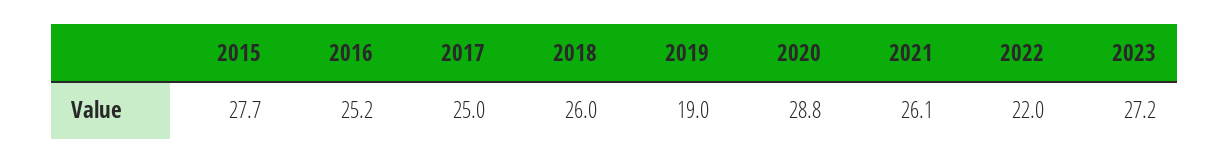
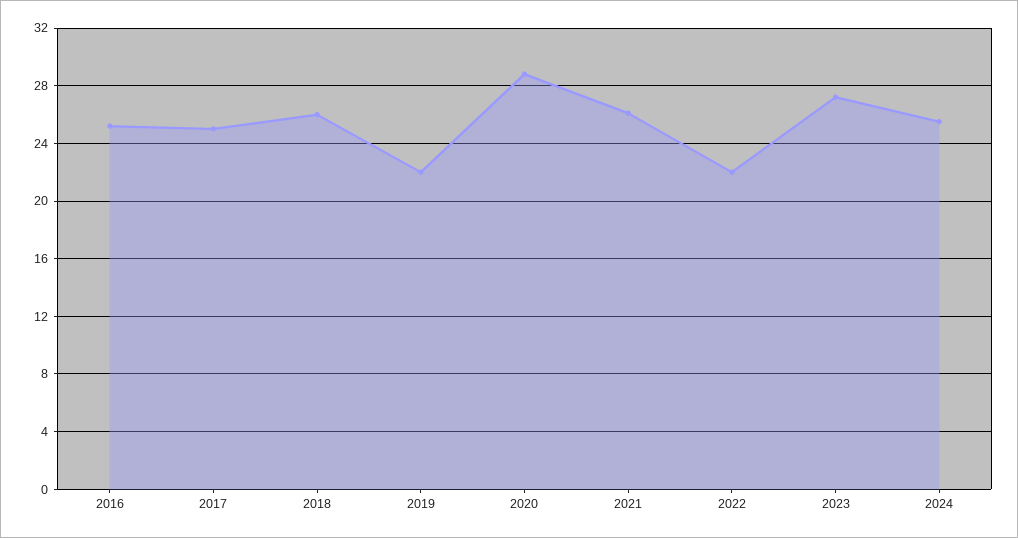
2015: 27.7 -> none
2019: 19 -> 22
2024: none -> 25.5

